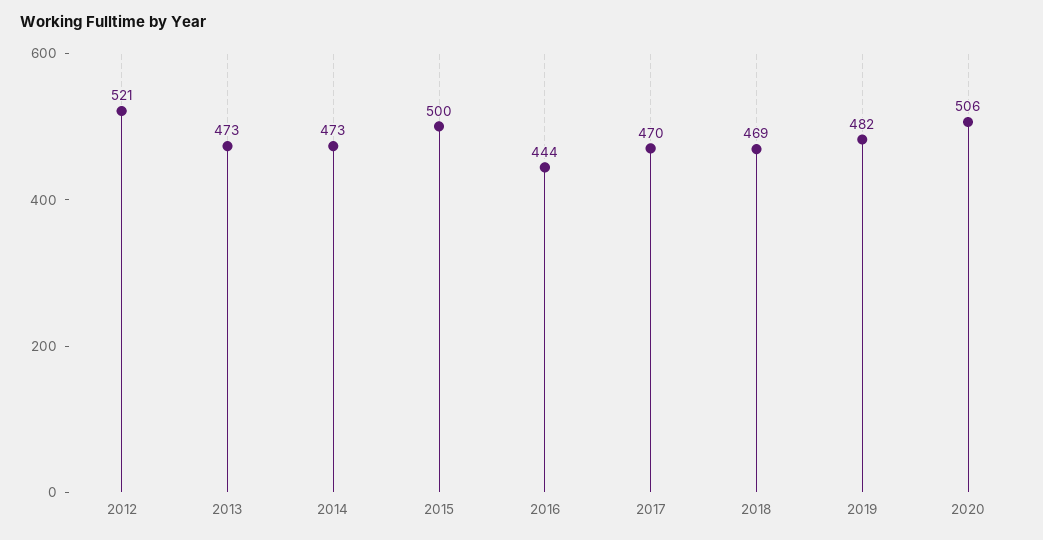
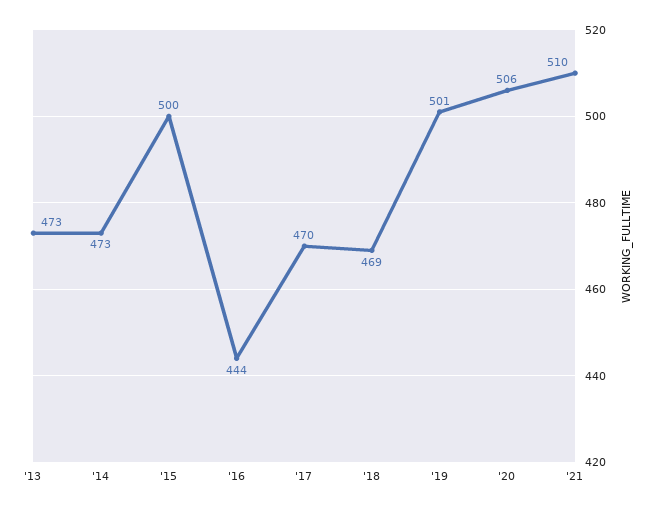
2012: 521 -> none
2019: 482 -> 501
'21: none -> 510

